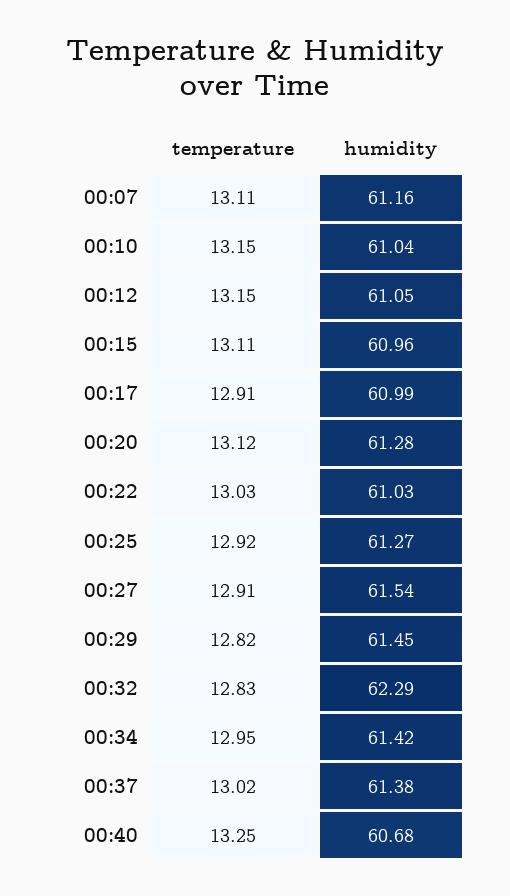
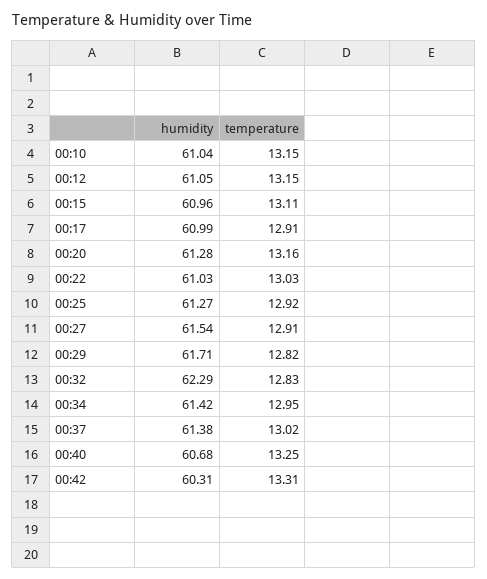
temperature, 00:07: 13.11 -> none
humidity, 00:07: 61.16 -> none
temperature, 00:20: 13.12 -> 13.16
humidity, 00:29: 61.45 -> 61.71
humidity, 00:42: none -> 60.31
temperature, 00:42: none -> 13.31

